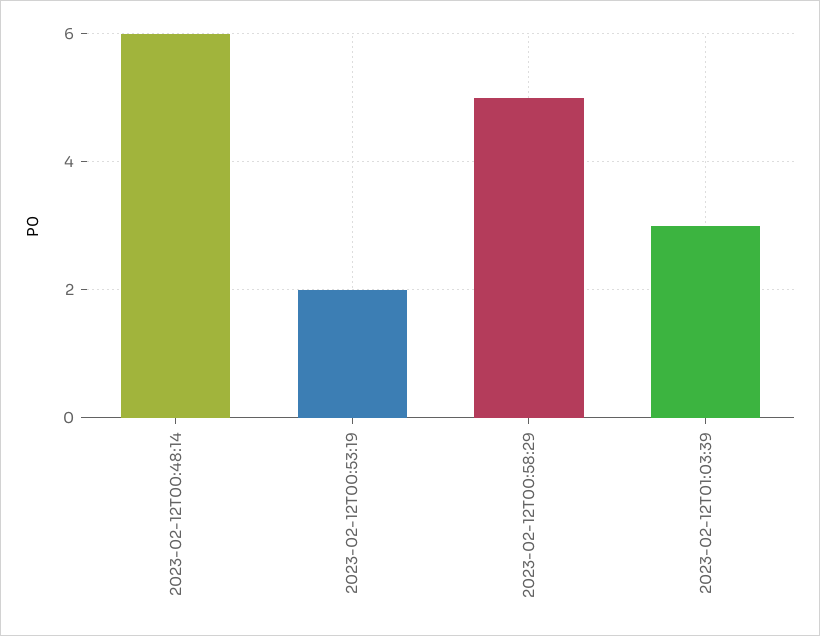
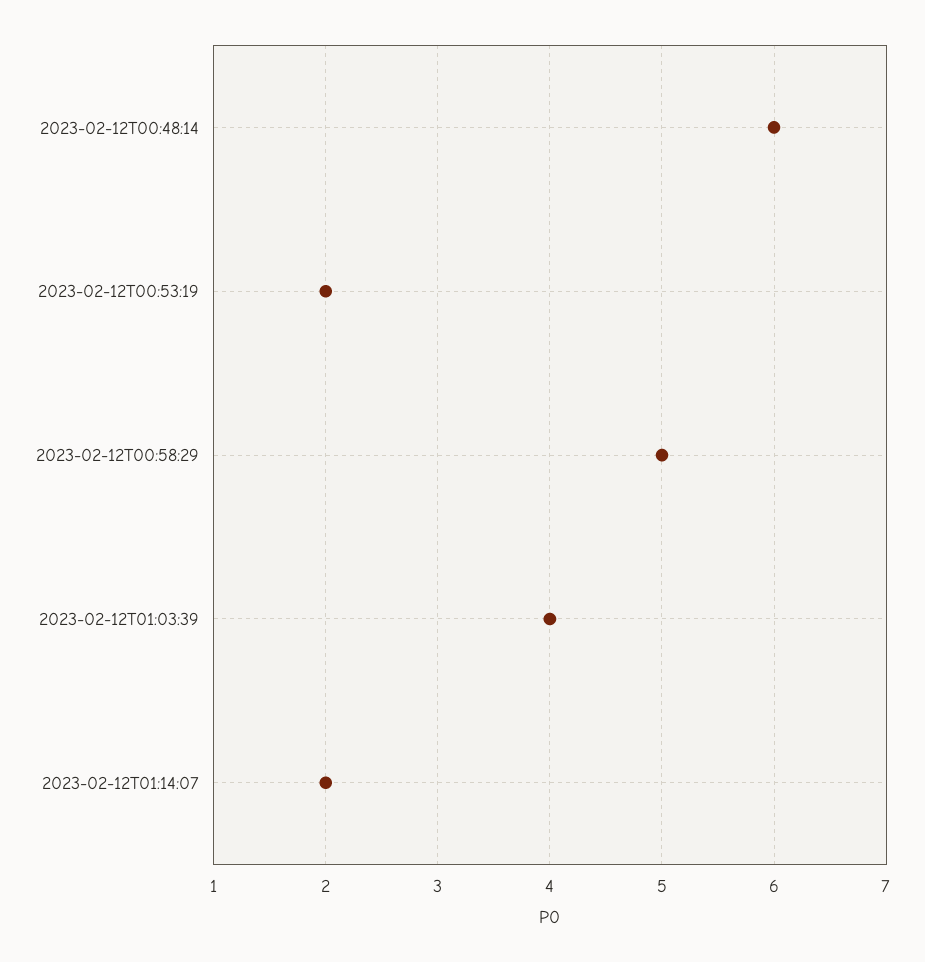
2023-02-12T01:03:39: 3 -> 4
2023-02-12T01:14:07: none -> 2

